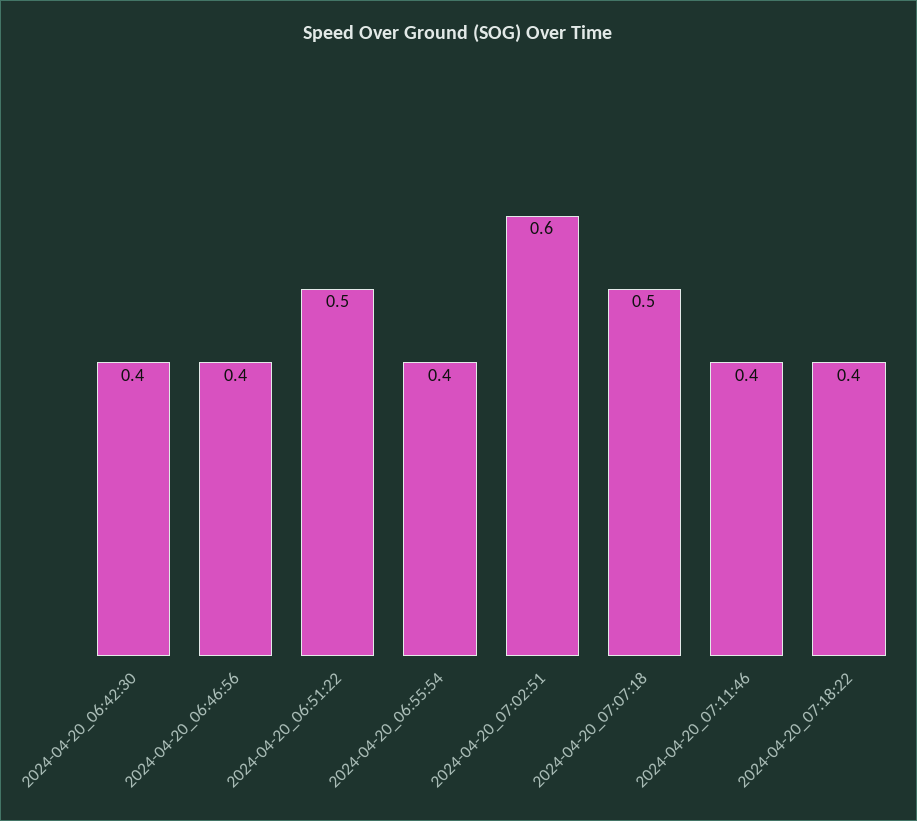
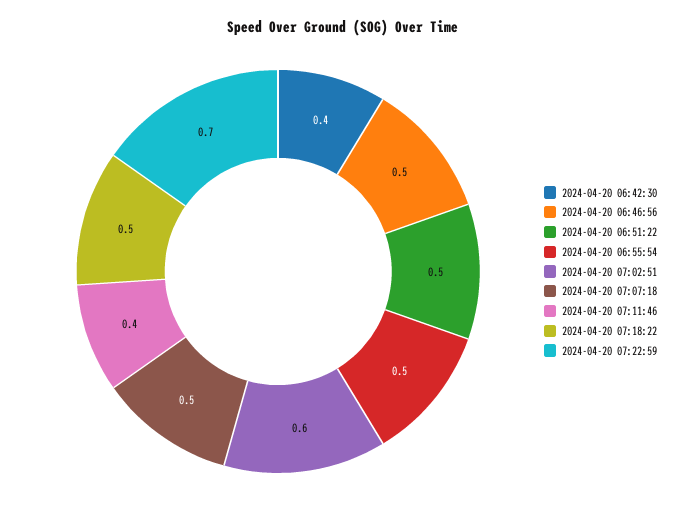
2024-04-20_06:46:56: 0.4 -> 0.5
2024-04-20_06:55:54: 0.4 -> 0.5
2024-04-20_07:18:22: 0.4 -> 0.5
2024-04-20 07:22:59: none -> 0.7

